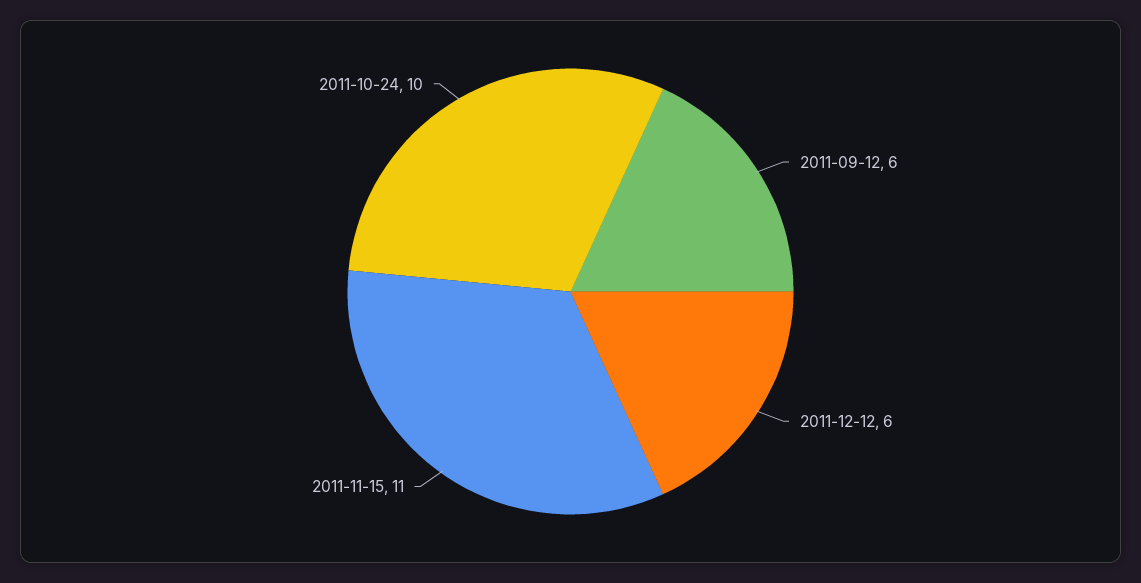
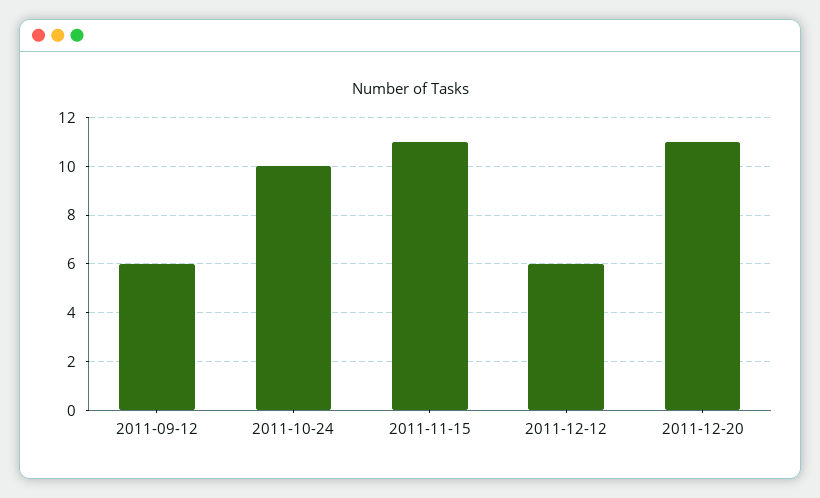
2011-12-20: none -> 11

